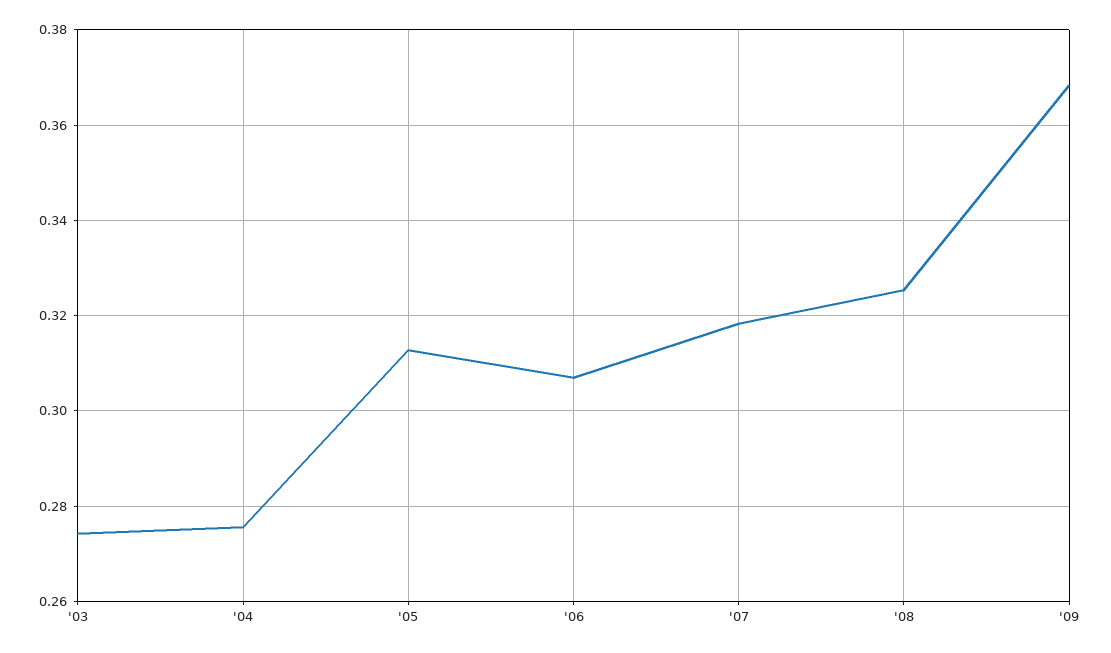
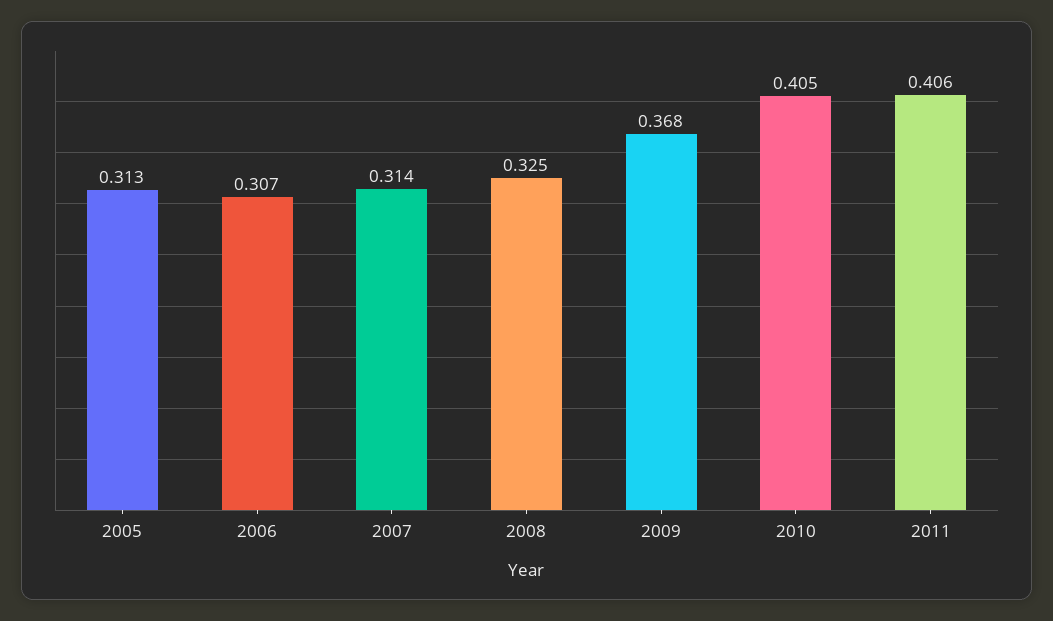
'03: 0.274 -> none
'04: 0.276 -> none
'07: 0.318 -> 0.314
2010: none -> 0.405
2011: none -> 0.406

